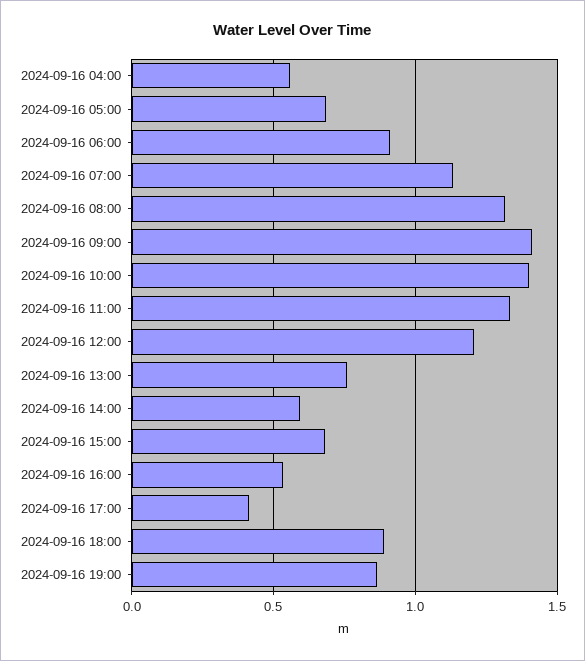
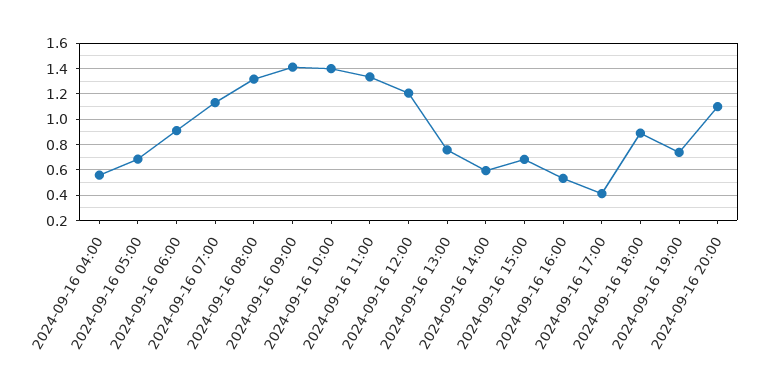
2024-09-16 19:00: 0.85 -> 0.75
2024-09-16 20:00: none -> 1.1

